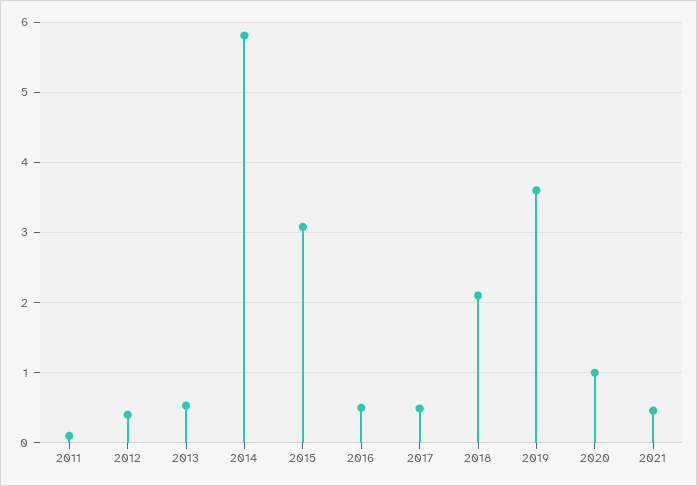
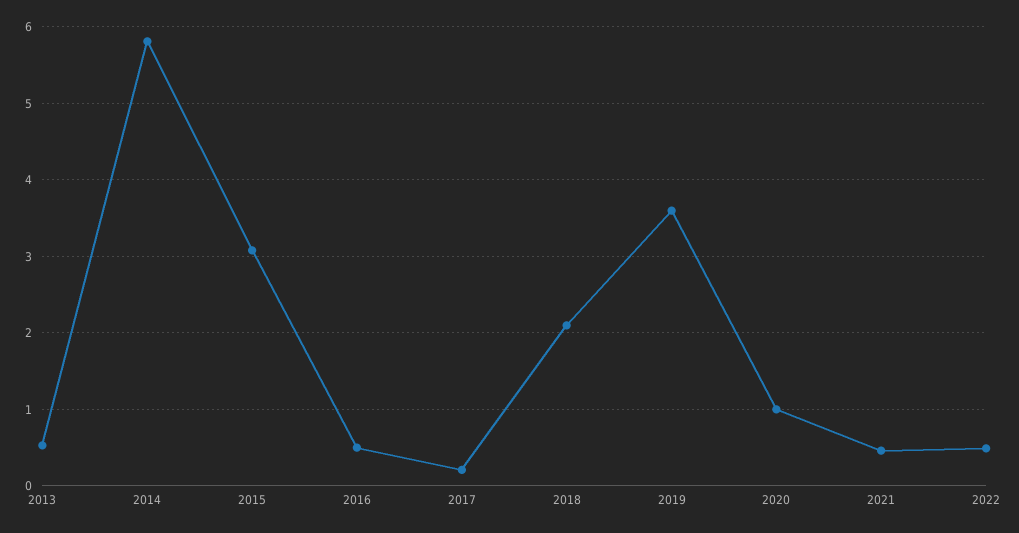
2011: 0.1 -> none
2012: 0.4 -> none
2017: 0.5 -> 0.2
2022: none -> 0.5

